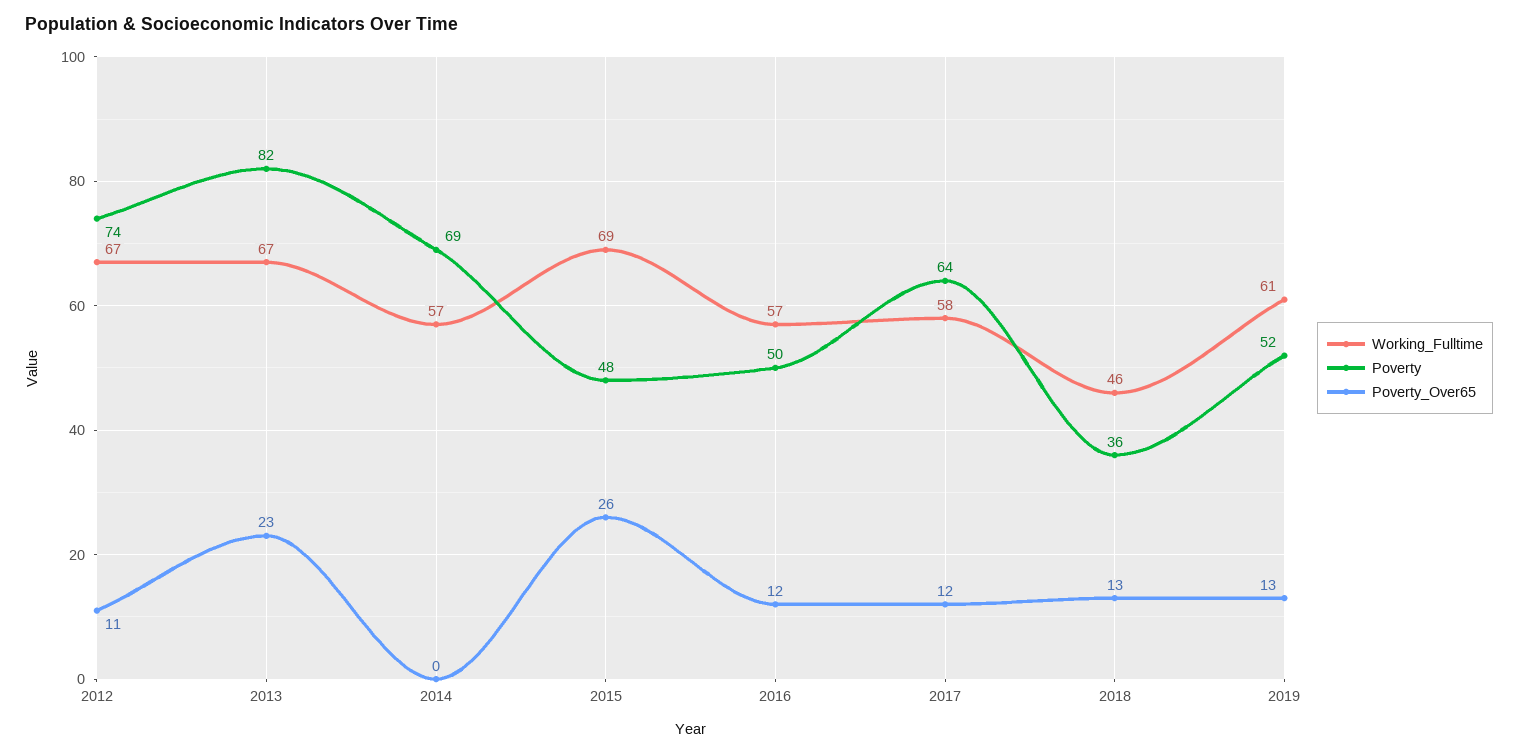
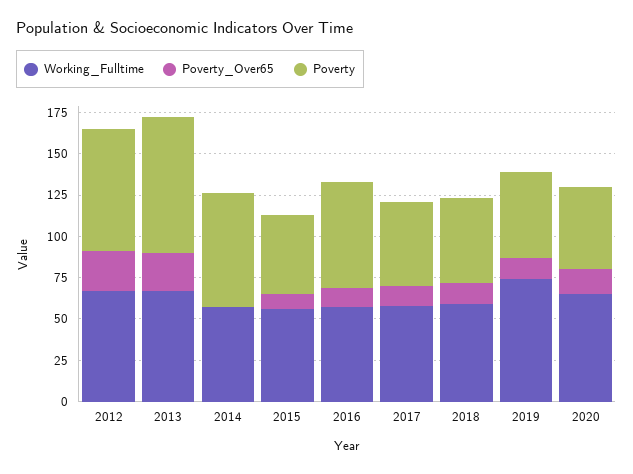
Poverty_Over65, 2012: 11 -> 25
Working_Fulltime, 2015: 69 -> 55
Poverty_Over65, 2015: 26 -> 10
Poverty, 2016: 50 -> 65
Poverty, 2017: 64 -> 50
Working_Fulltime, 2018: 46 -> 60
Poverty, 2018: 36 -> 50
Working_Fulltime, 2019: 61 -> 75
Working_Fulltime, 2020: none -> 65
Poverty_Over65, 2020: none -> 15
Poverty, 2020: none -> 50

